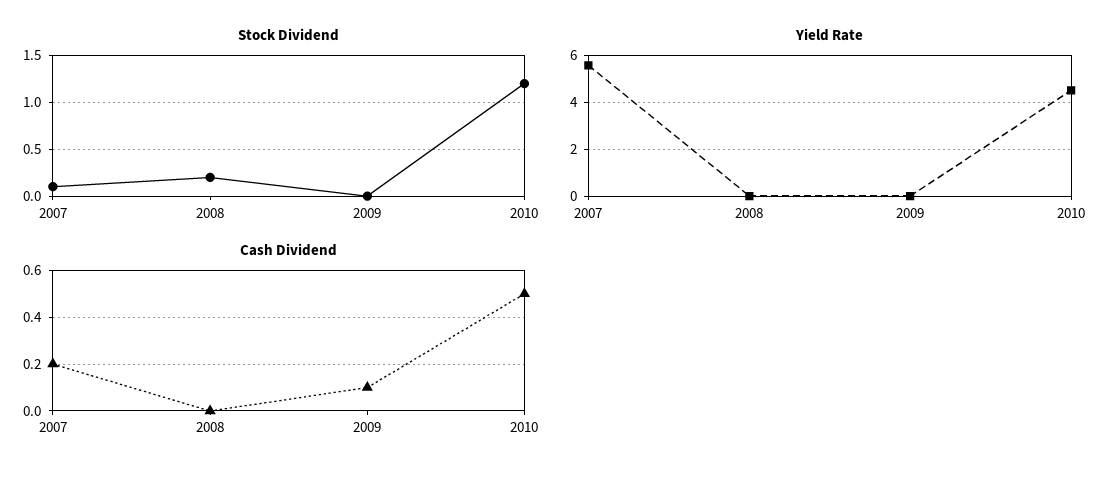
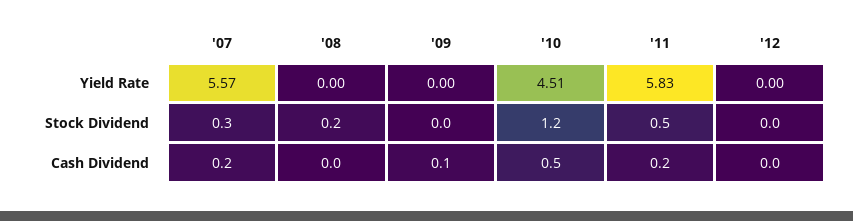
Stock Dividend, 2007: 0.1 -> 0.3
Yield Rate, '11: none -> 5.83
Yield Rate, '12: none -> 0
Stock Dividend, '11: none -> 0.5
Stock Dividend, '12: none -> 0
Cash Dividend, '11: none -> 0.2
Cash Dividend, '12: none -> 0

